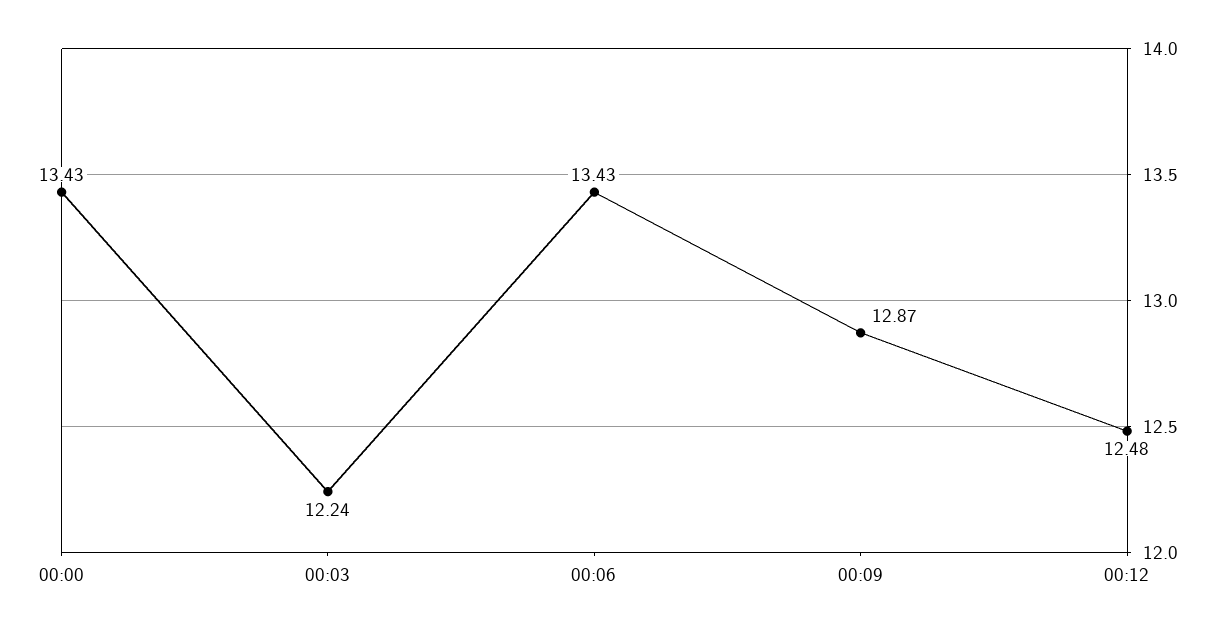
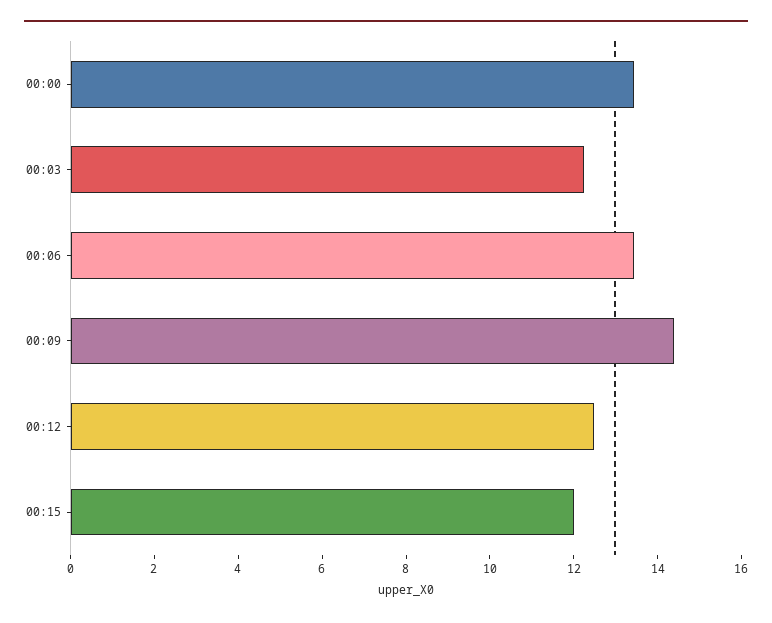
00:09: 12.87 -> 14.5
00:15: none -> 12

